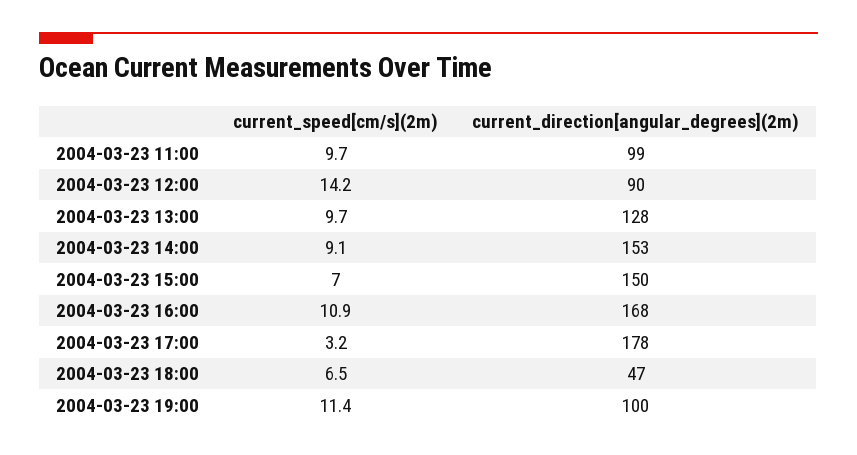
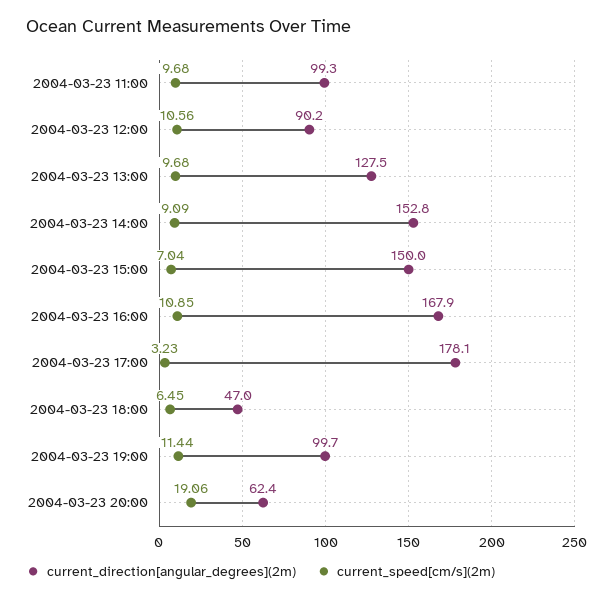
current_speed[cm/s](2m), 2004-03-23 12:00: 14.2 -> 10.56
current_direction[angular_degrees](2m), 2004-03-23 20:00: none -> 62.4
current_speed[cm/s](2m), 2004-03-23 20:00: none -> 19.06

